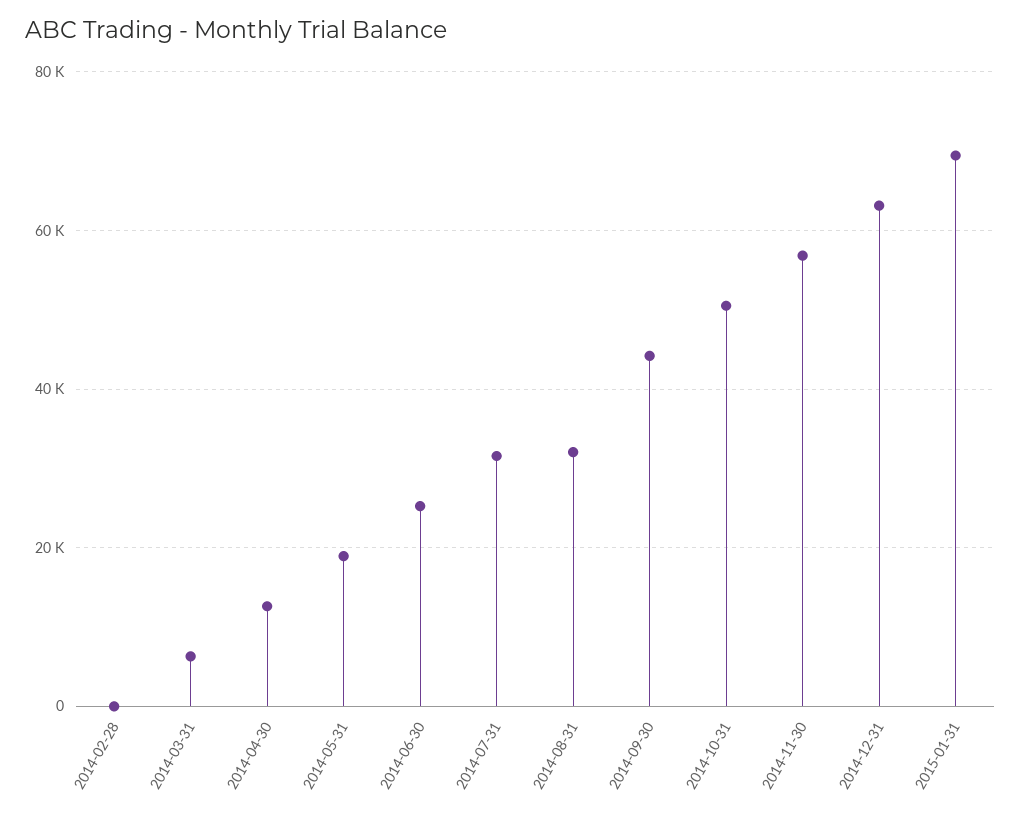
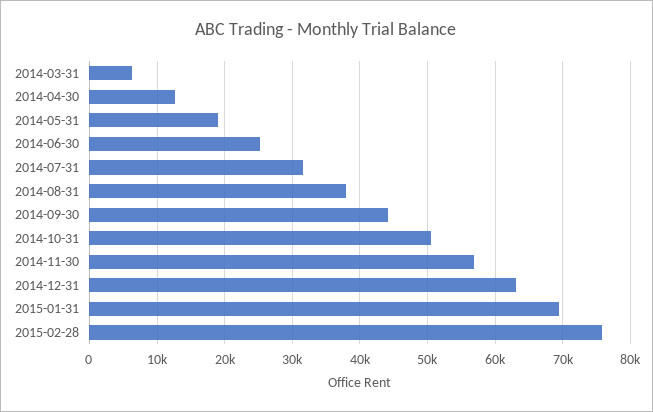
2014-02-28: 0 -> none
2014-08-31: 32000 -> 38000
2015-02-28: none -> 76000

